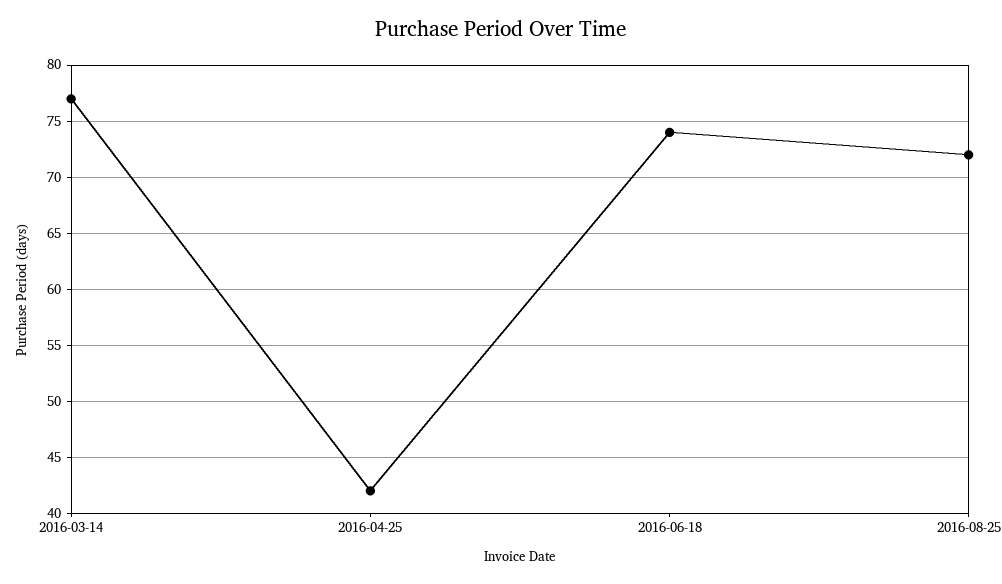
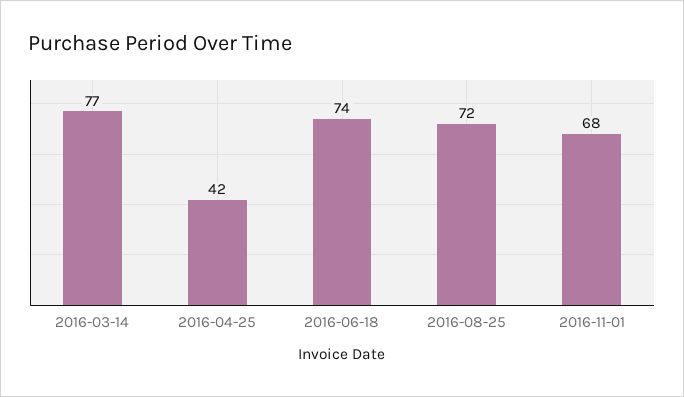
2016-11-01: none -> 68

